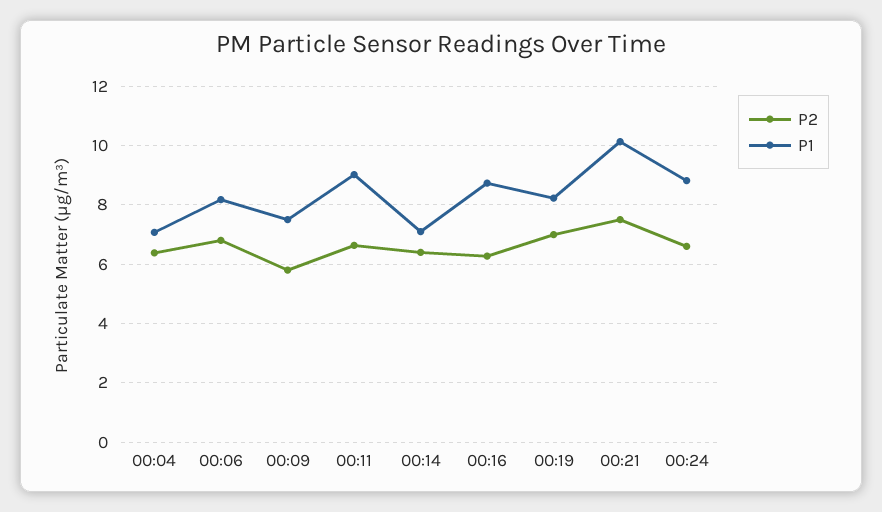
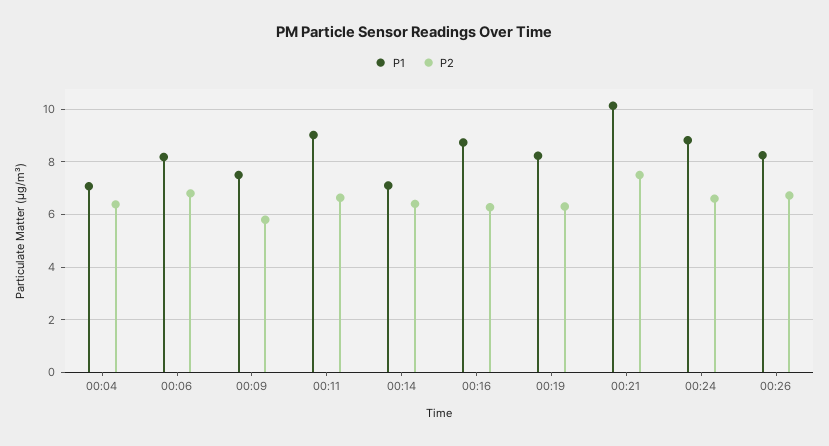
P2, 00:19: 7 -> 6.25
P1, 00:26: none -> 8.25
P2, 00:26: none -> 6.75

